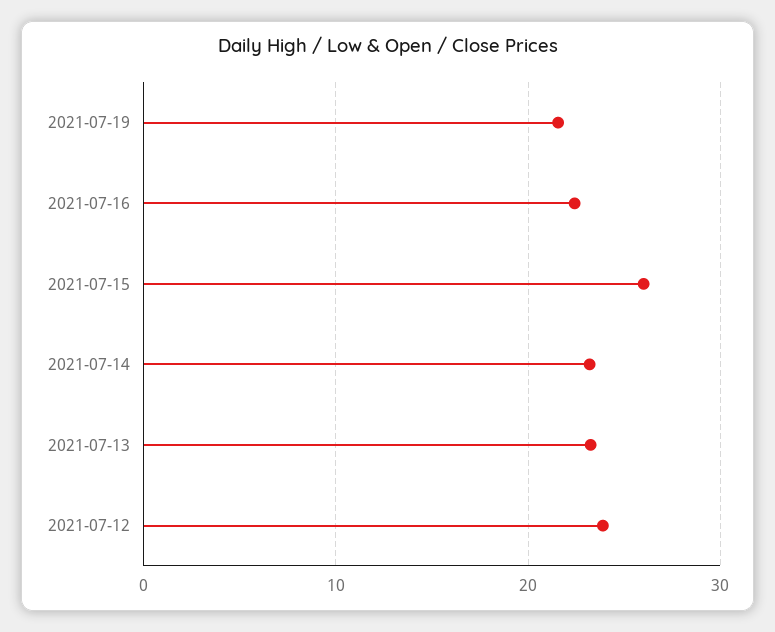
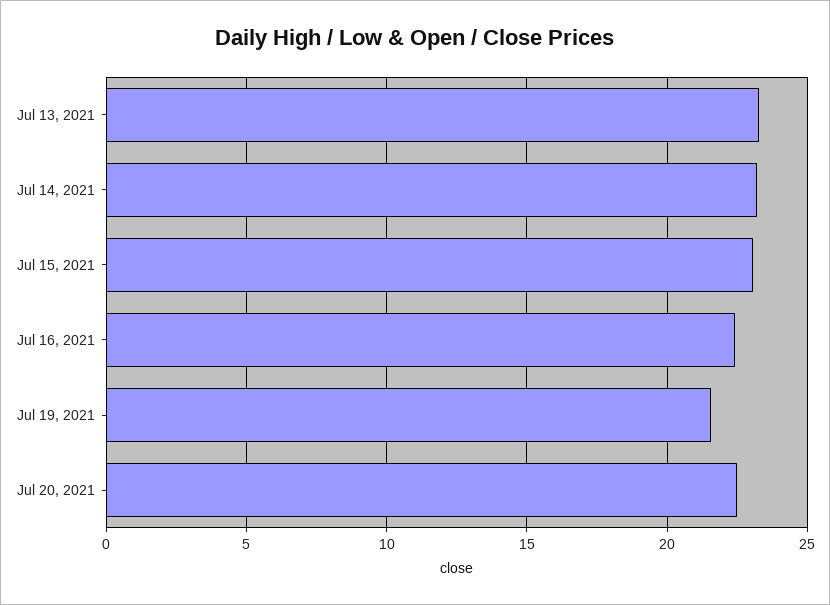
2021-07-15: 26 -> 23
2021-07-12: 24 -> none
Jul 20, 2021: none -> 22.5

